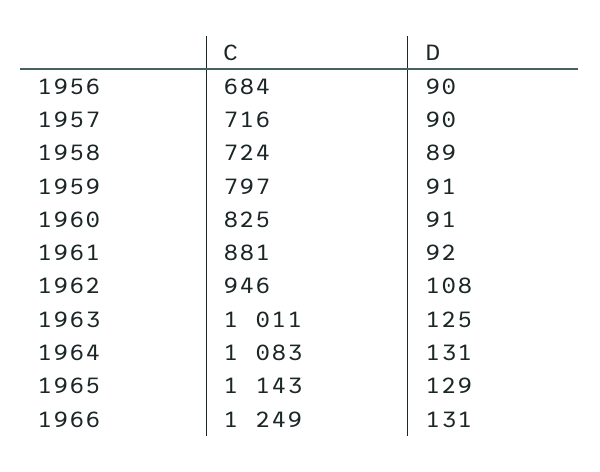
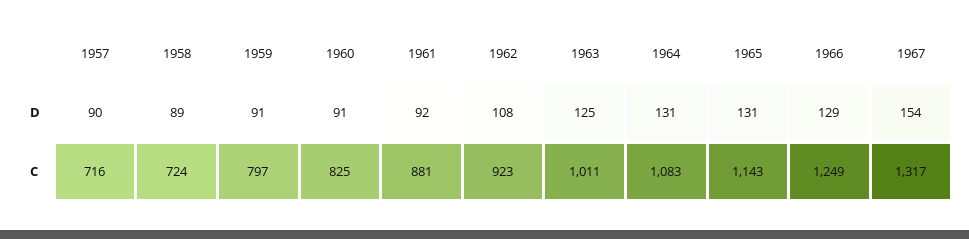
C, 1956: 684 -> none
D, 1956: 90 -> none
C, 1962: 946 -> 923
D, 1965: 129 -> 131
D, 1966: 131 -> 129
D, 1967: none -> 154
C, 1967: none -> 1317

